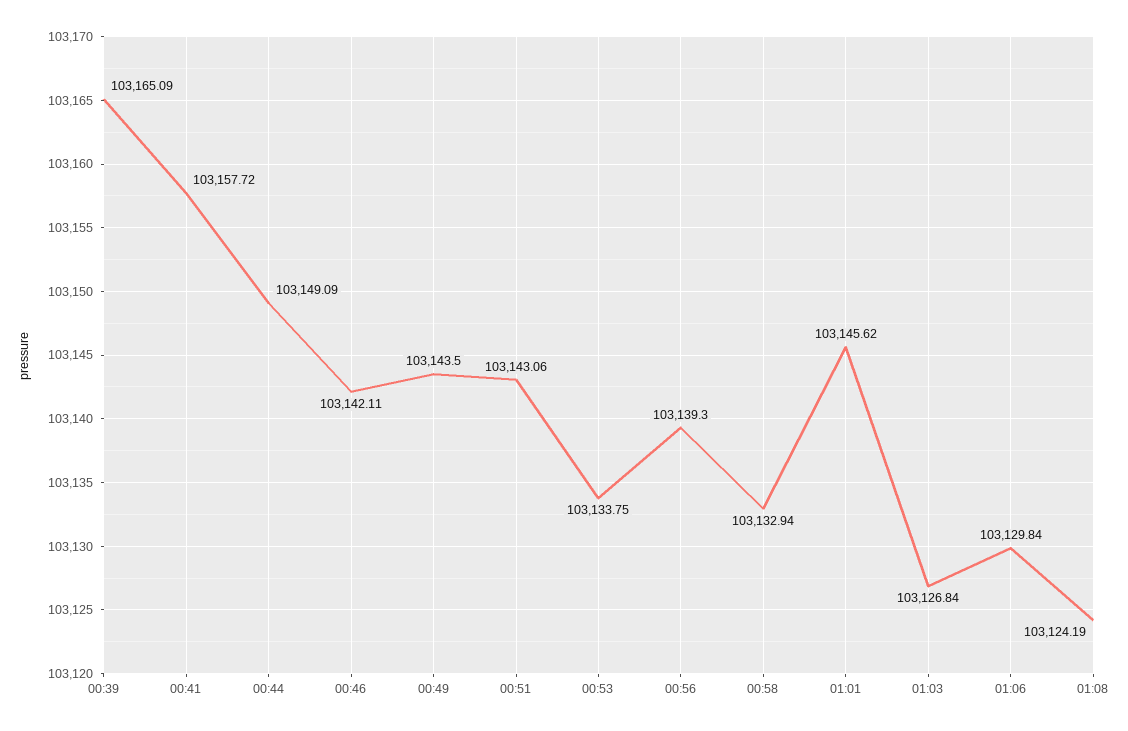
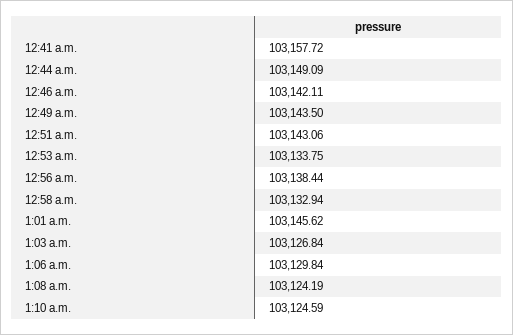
00:39: 103165.09 -> none
00:56: 103139.3 -> 103138.44
1:10 a.m.: none -> 103124.59

